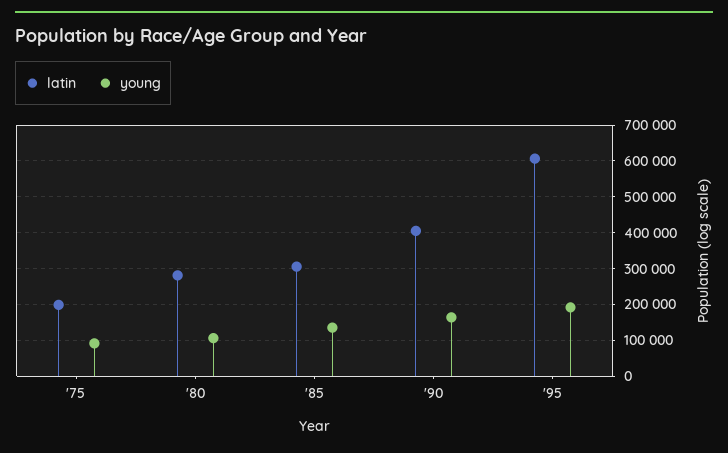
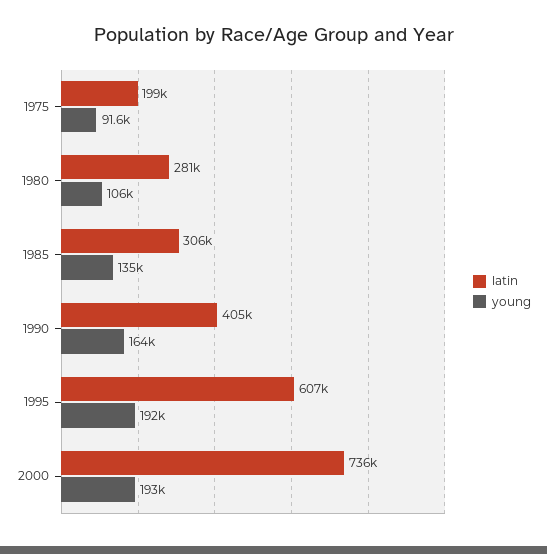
latin, 2000: none -> 736000
young, 2000: none -> 193000

